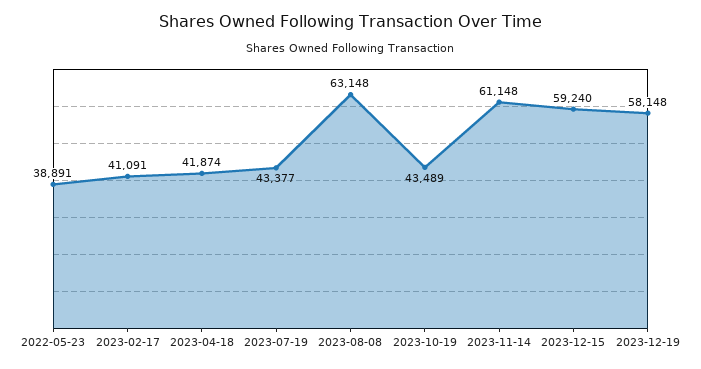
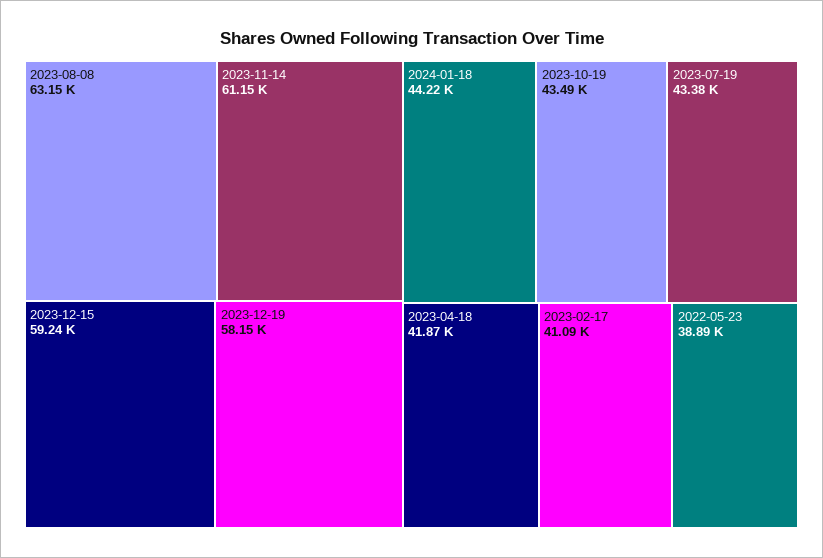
2024-01-18: none -> 44220

